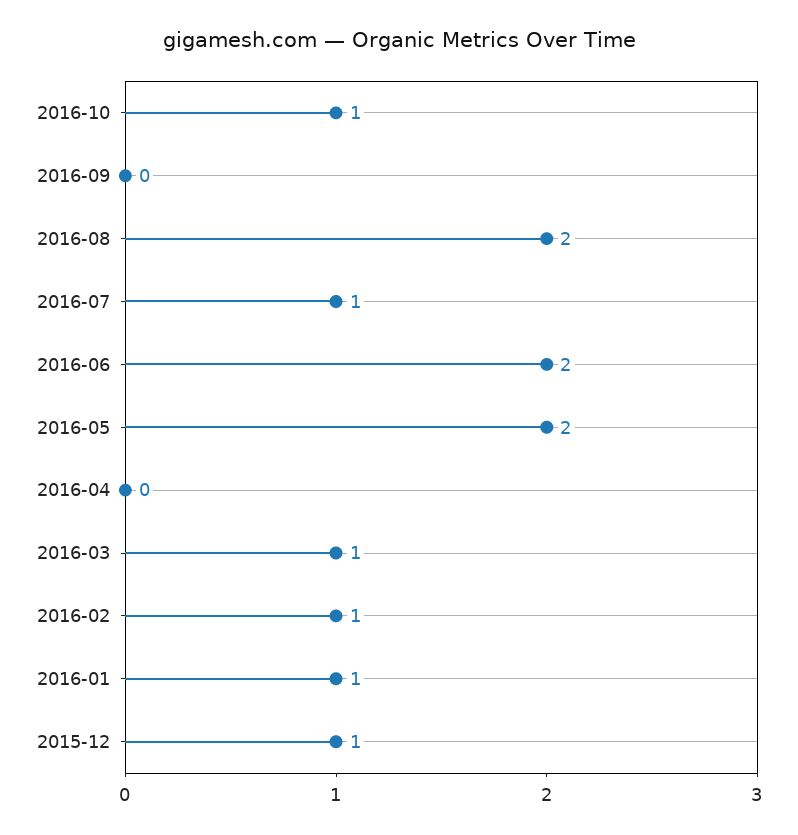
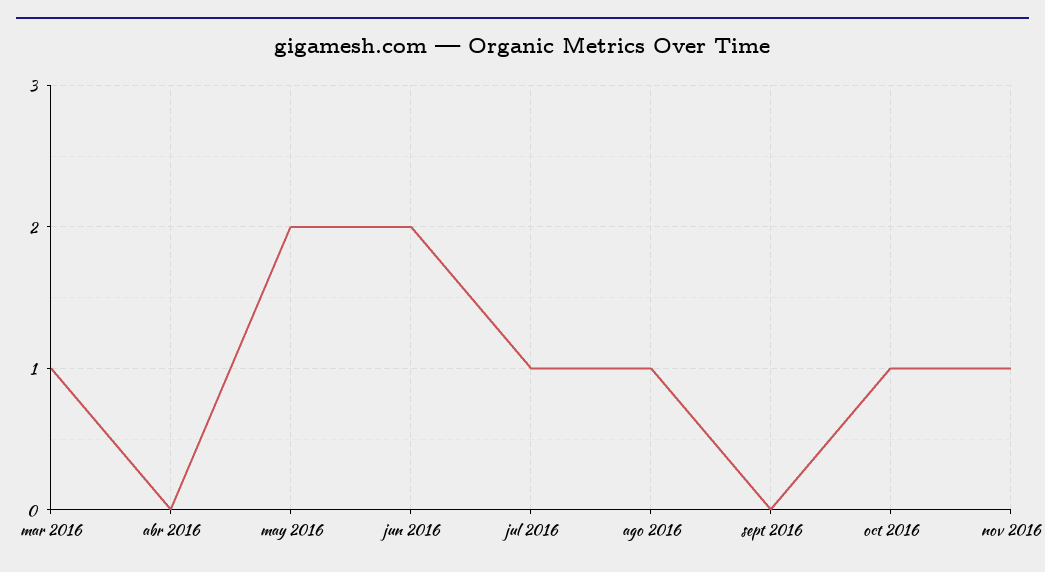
2016-08: 2 -> 1
2016-02: 1 -> none
2016-01: 1 -> none
2015-12: 1 -> none
nov 2016: none -> 1

